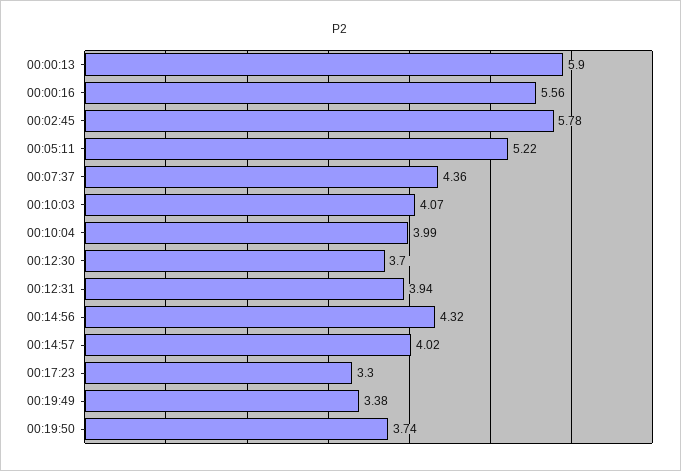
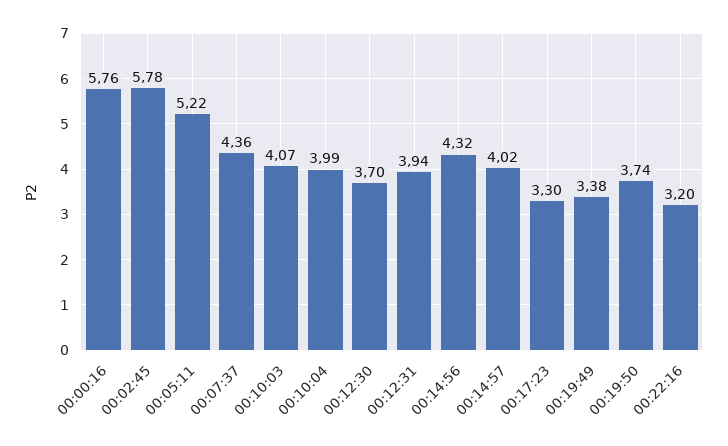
00:00:13: 5.9 -> none
00:00:16: 5.56 -> 5.76
00:22:16: none -> 3.2

